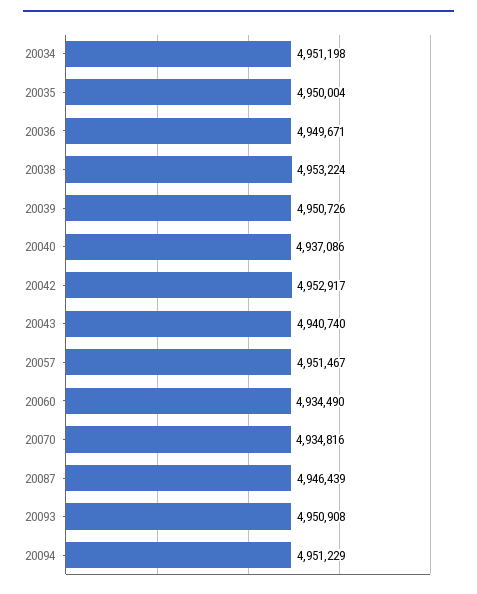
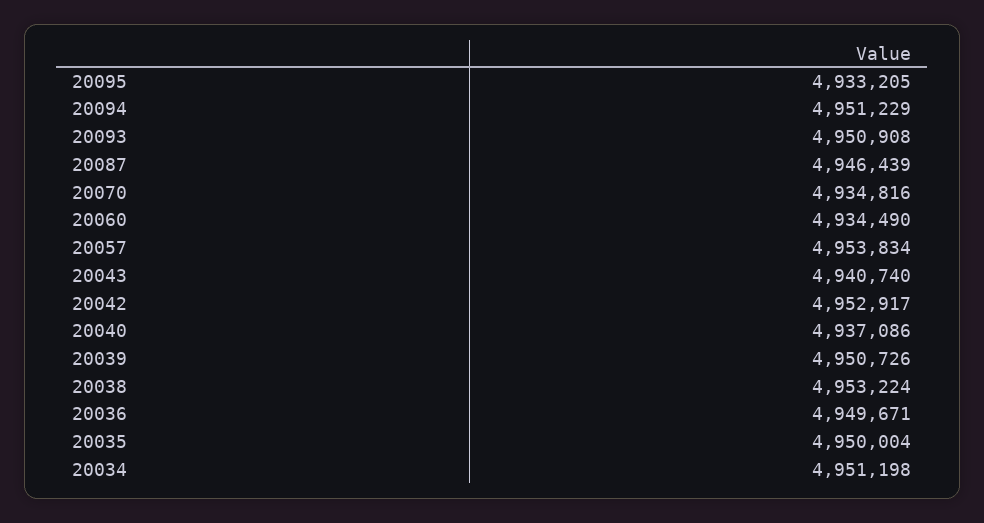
20057: 4951467 -> 4953834
20095: none -> 4933205

